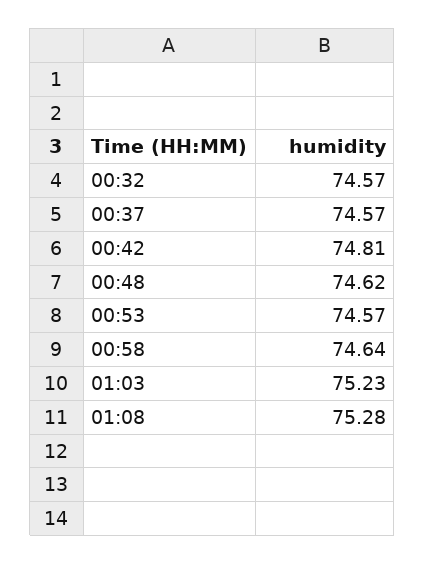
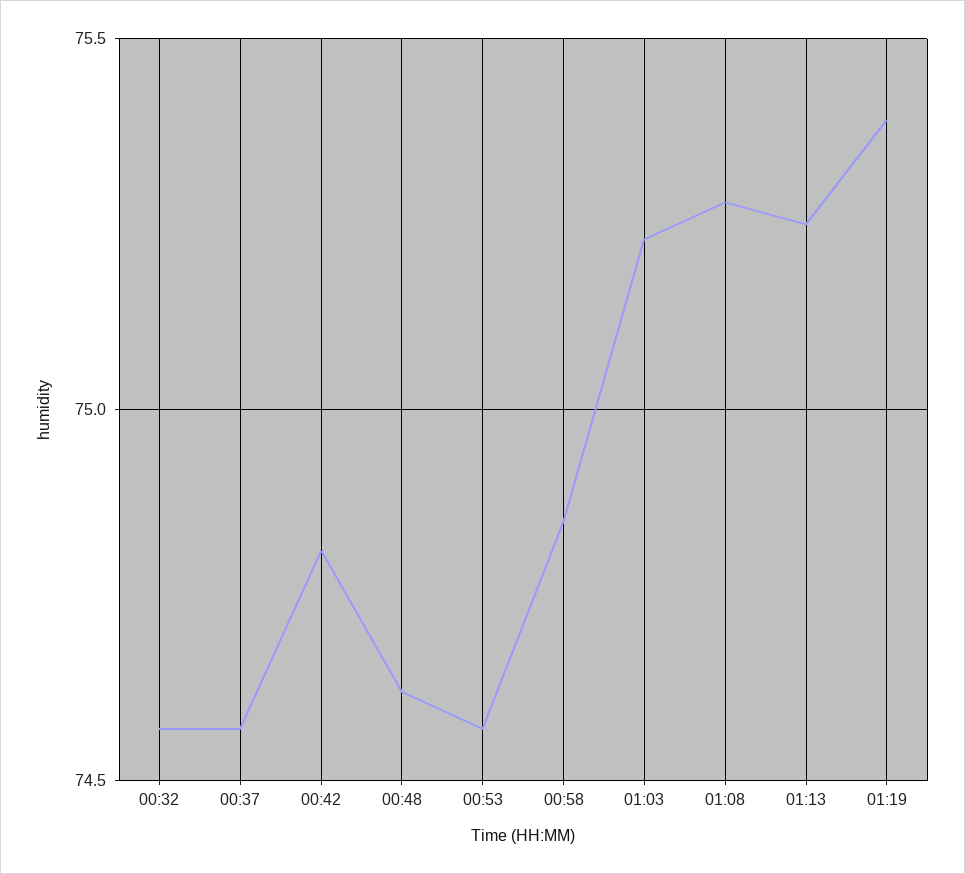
00:58: 74.64 -> 74.85
01:13: none -> 75.25
01:19: none -> 75.4

